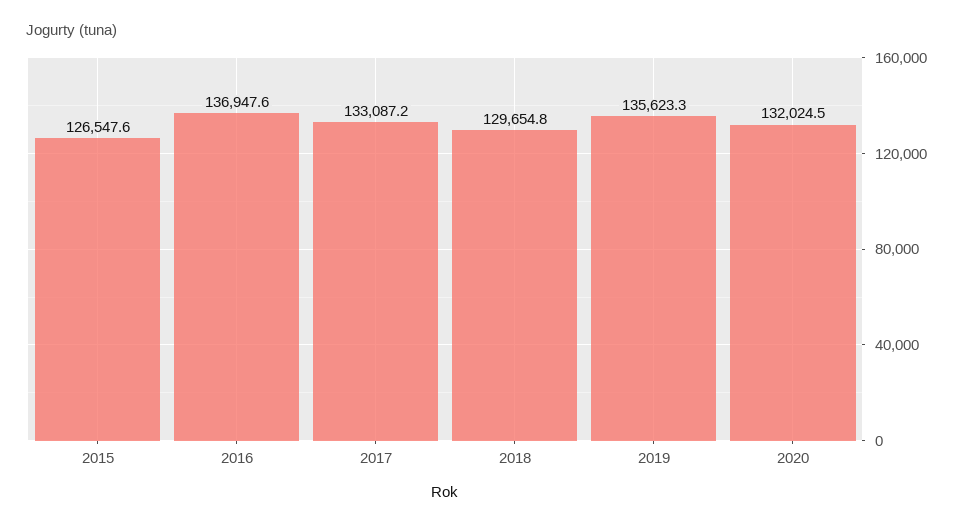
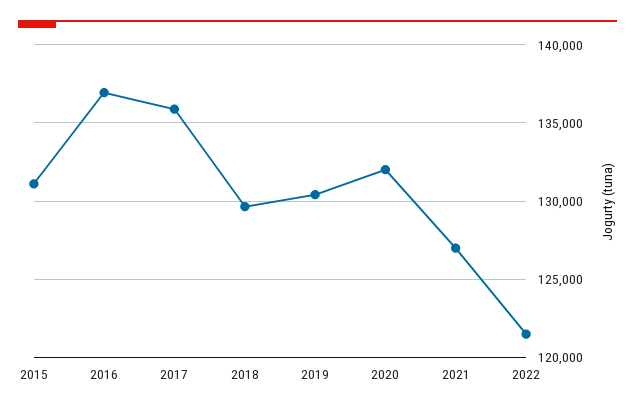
2015: 126547.6 -> 131000
2017: 133087.2 -> 136000
2019: 135623.3 -> 130500
2021: none -> 127000
2022: none -> 121500

